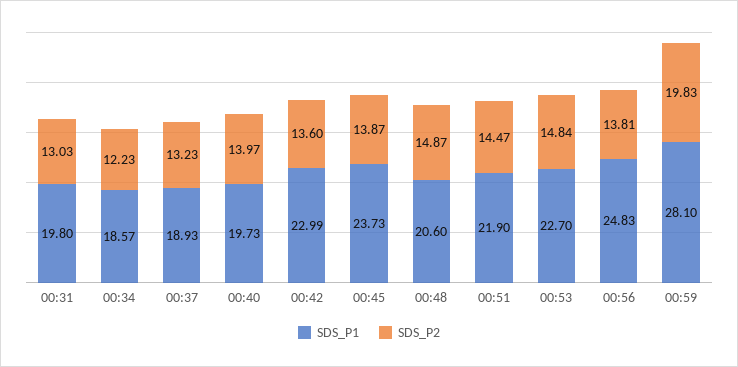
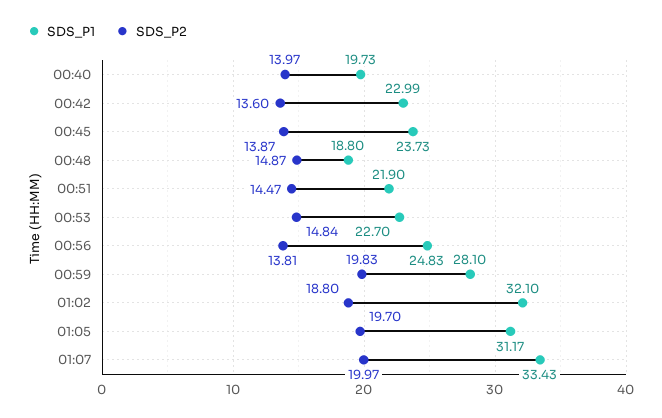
SDS_P1, 00:31: 19.8 -> none
SDS_P2, 00:31: 13.03 -> none
SDS_P1, 00:34: 18.57 -> none
SDS_P2, 00:34: 12.23 -> none
SDS_P1, 00:37: 18.93 -> none
SDS_P2, 00:37: 13.23 -> none
SDS_P1, 00:48: 20.6 -> 18.8
SDS_P1, 01:02: none -> 32.1
SDS_P2, 01:02: none -> 18.8
SDS_P1, 01:05: none -> 31.17
SDS_P2, 01:05: none -> 19.7
SDS_P1, 01:07: none -> 33.43
SDS_P2, 01:07: none -> 19.97

